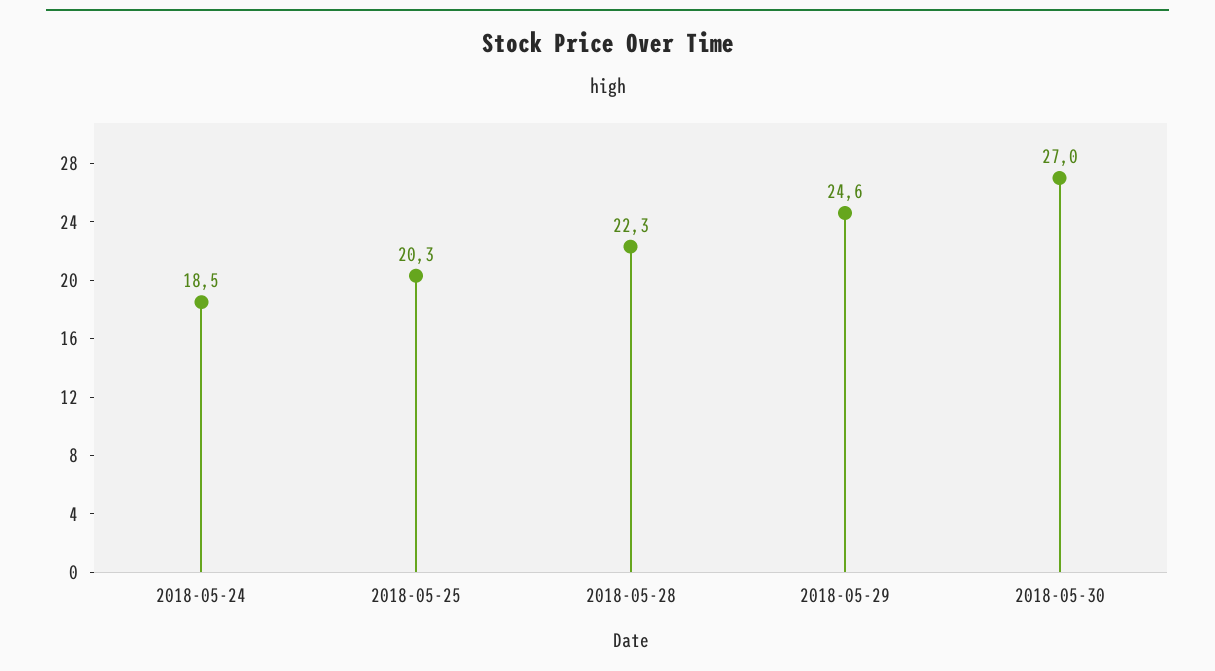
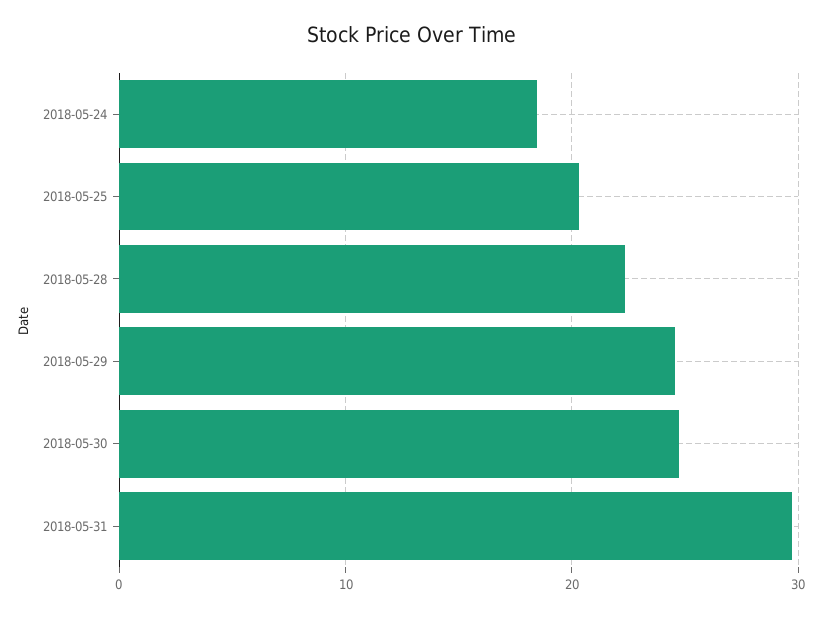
2018-05-30: 27 -> 25
2018-05-31: none -> 30

